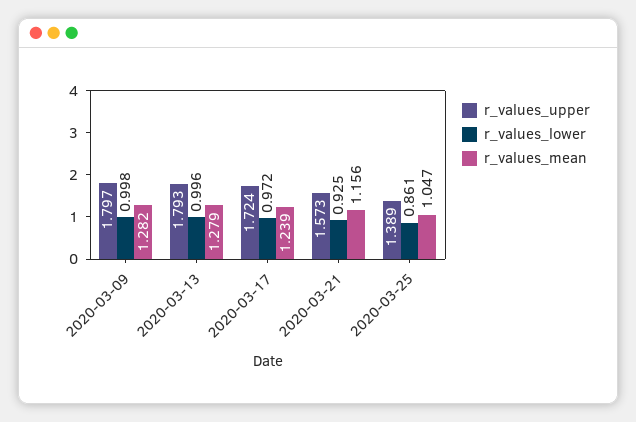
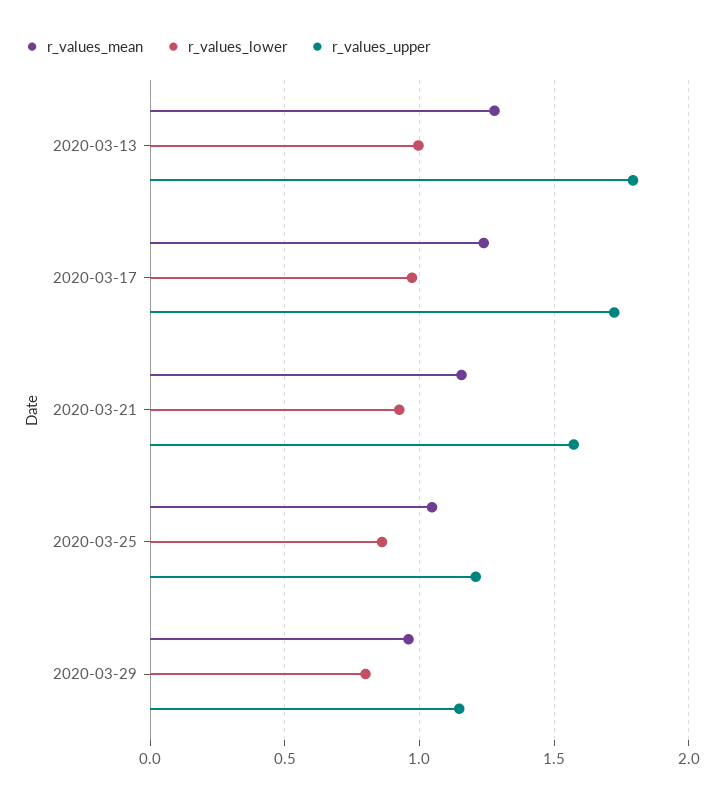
r_values_upper, 2020-03-09: 1.797 -> none
r_values_lower, 2020-03-09: 0.998 -> none
r_values_mean, 2020-03-09: 1.282 -> none
r_values_upper, 2020-03-25: 1.389 -> 1.2
r_values_mean, 2020-03-29: none -> 0.95
r_values_lower, 2020-03-29: none -> 0.8
r_values_upper, 2020-03-29: none -> 1.15

